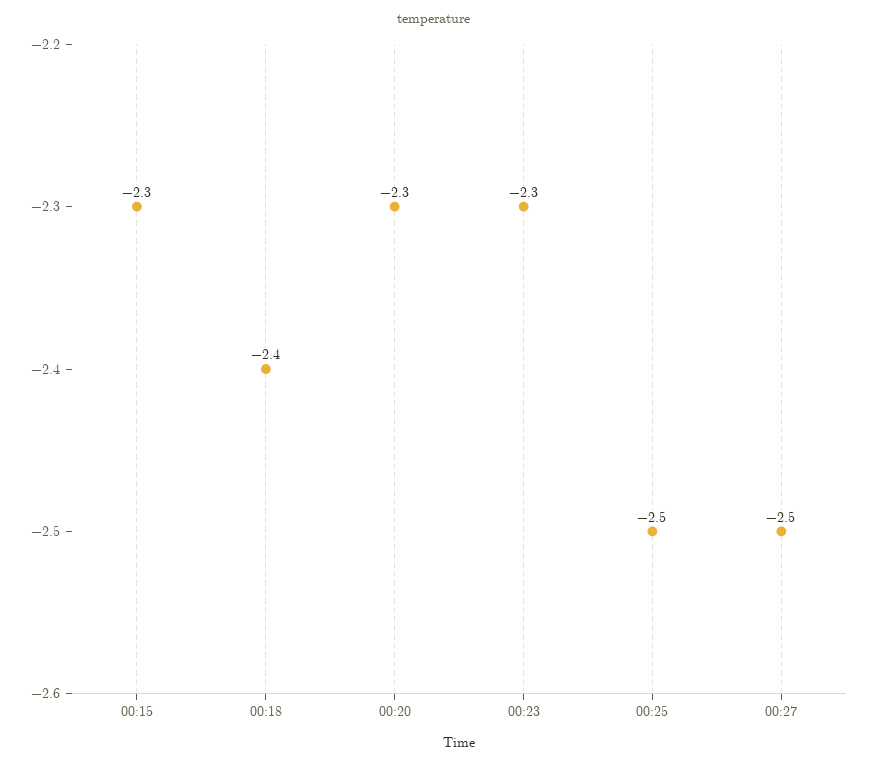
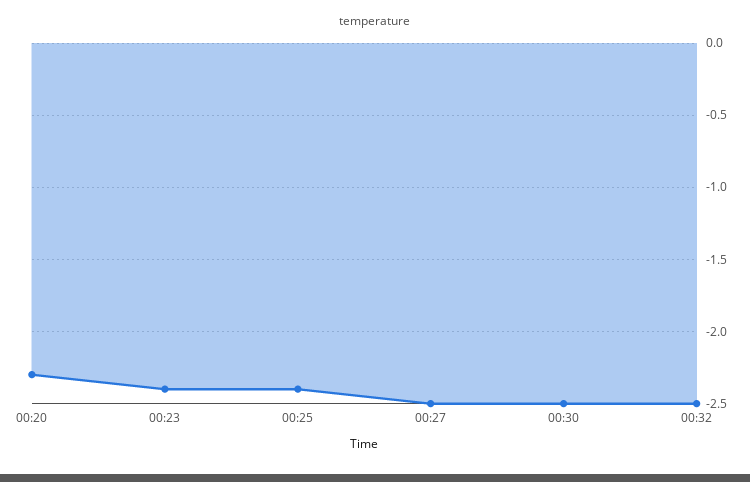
00:15: -2.3 -> none
00:18: -2.4 -> none
00:23: -2.3 -> -2.4
00:25: -2.5 -> -2.4
00:30: none -> -2.5
00:32: none -> -2.5

